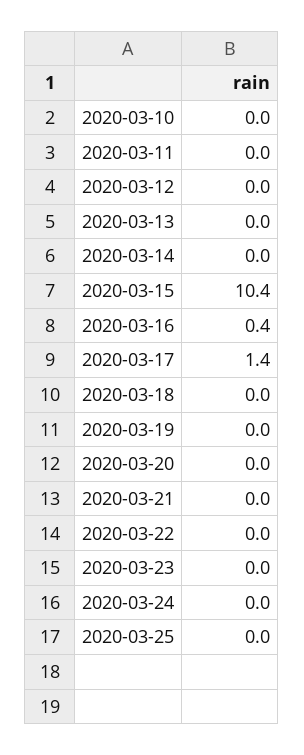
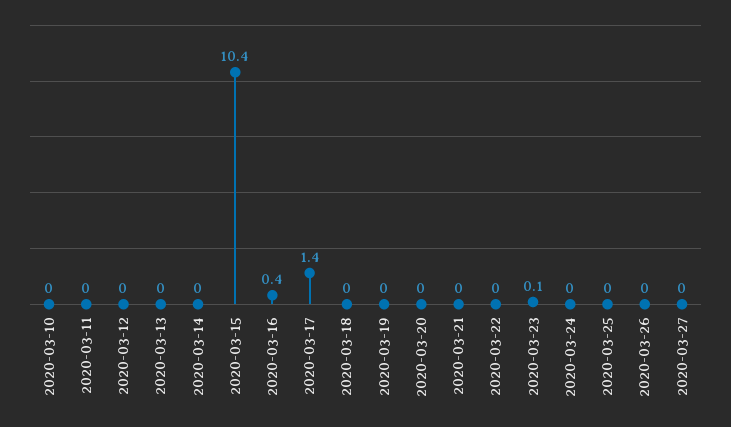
2020-03-23: 0 -> 0.1
2020-03-26: none -> 0
2020-03-27: none -> 0

